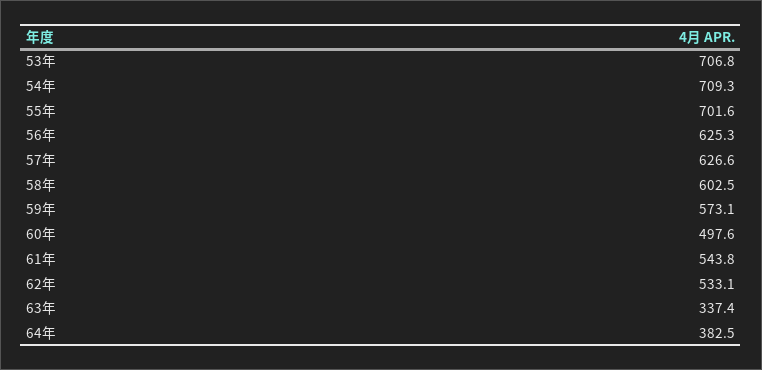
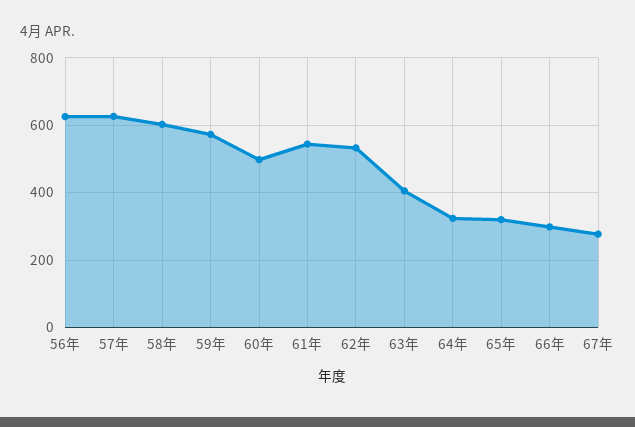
53年: 706.8 -> none
54年: 709.3 -> none
55年: 701.6 -> none
63年: 337.4 -> 400
64年: 382.5 -> 320
65年: none -> 320
66年: none -> 300
67年: none -> 280

